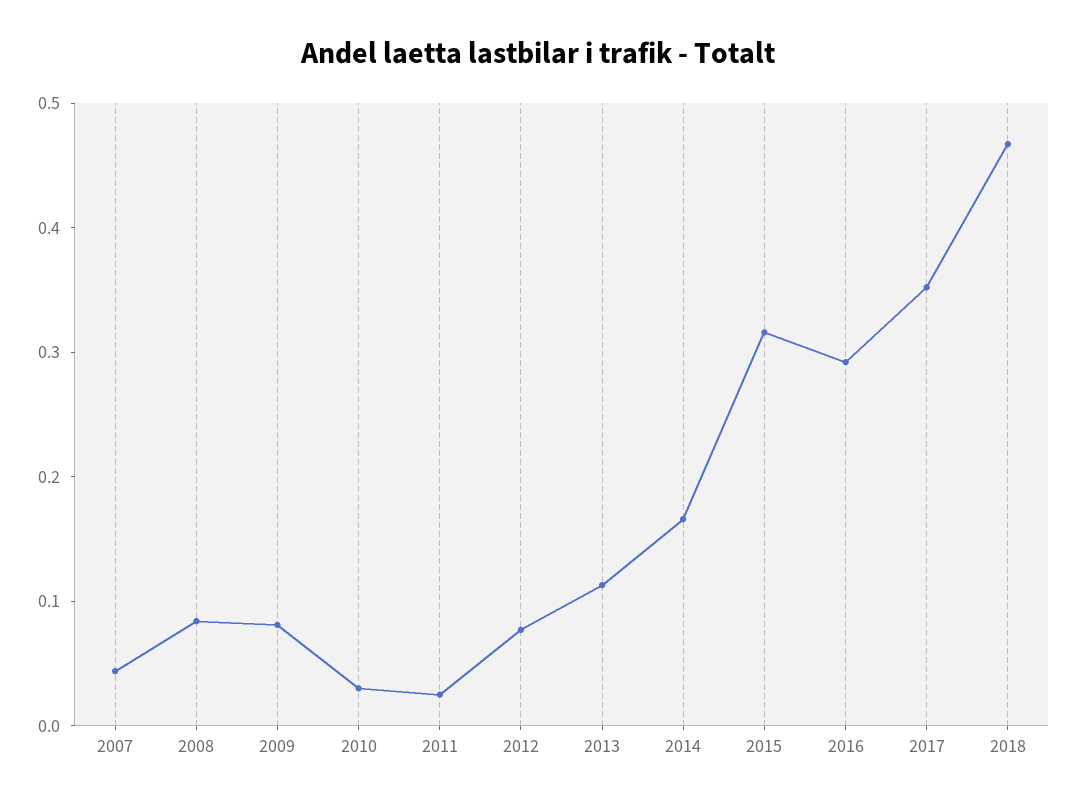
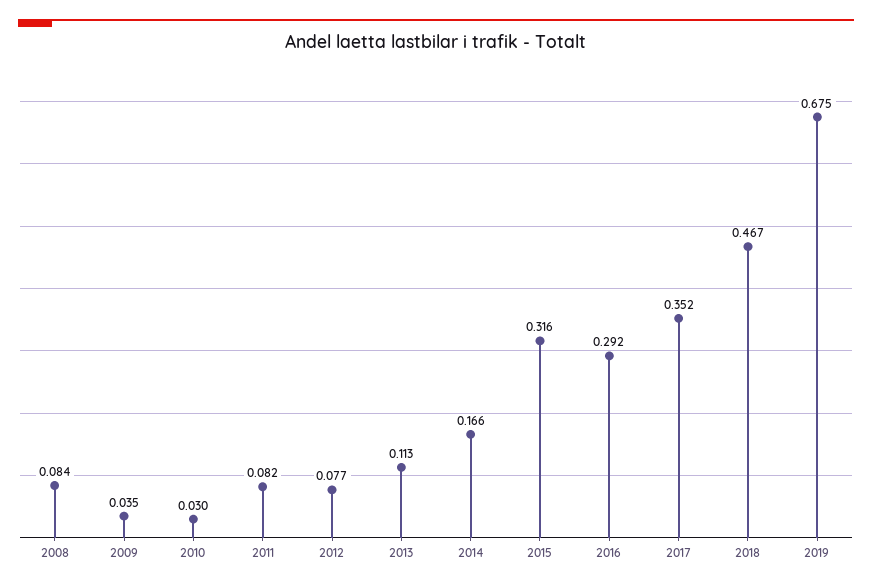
2007: 0.04 -> none
2009: 0.08 -> 0.035
2011: 0.02 -> 0.082
2019: none -> 0.675

